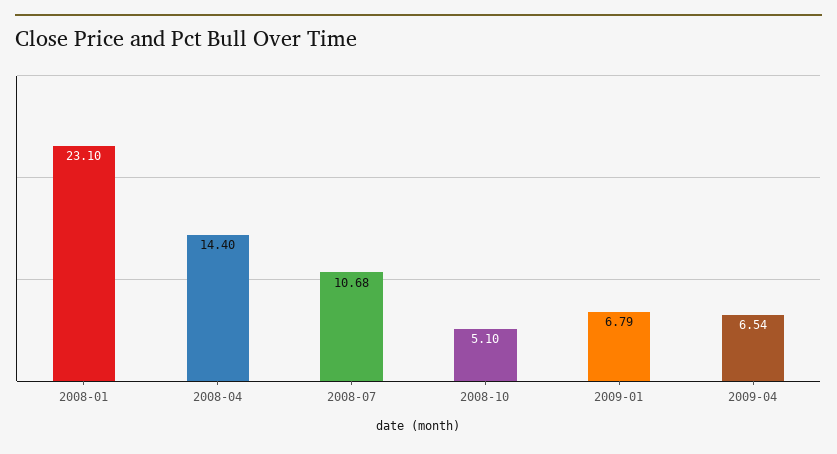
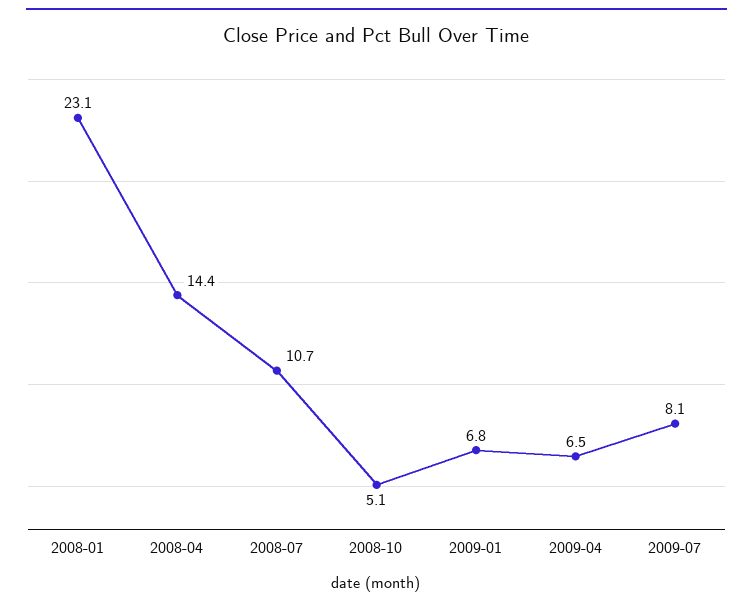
2009-07: none -> 8.1

